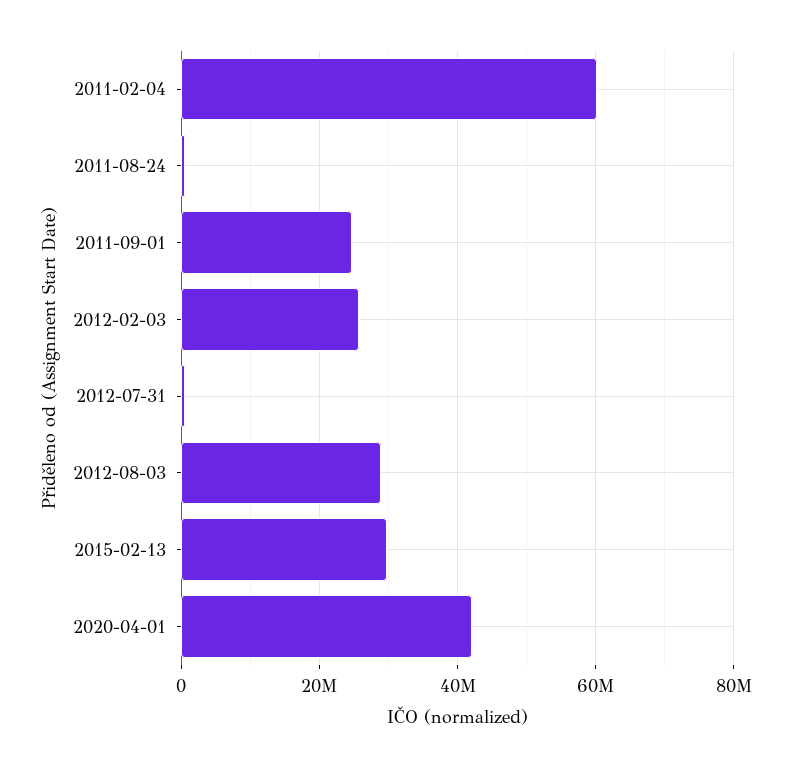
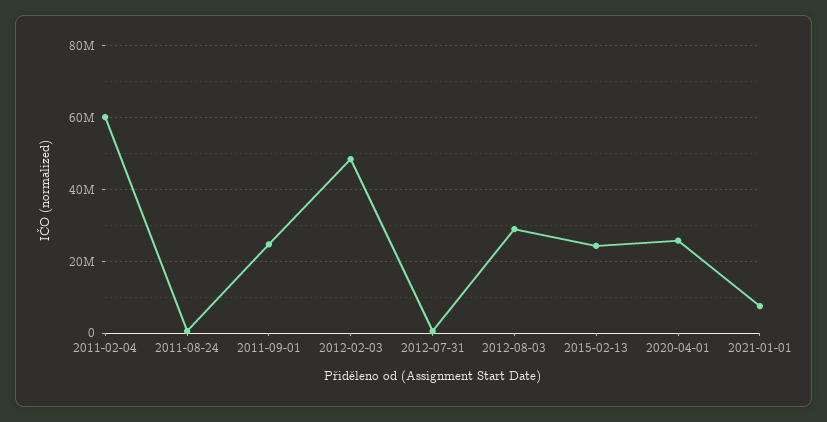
2012-02-03: 26000000 -> 48000000
2015-02-13: 30000000 -> 24000000
2020-04-01: 42000000 -> 26000000
2021-01-01: none -> 8000000

